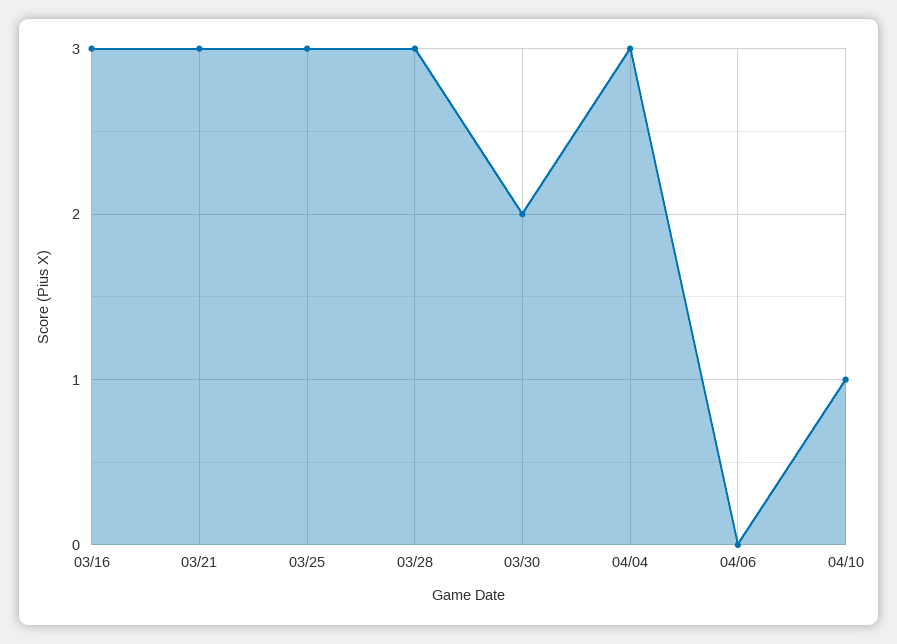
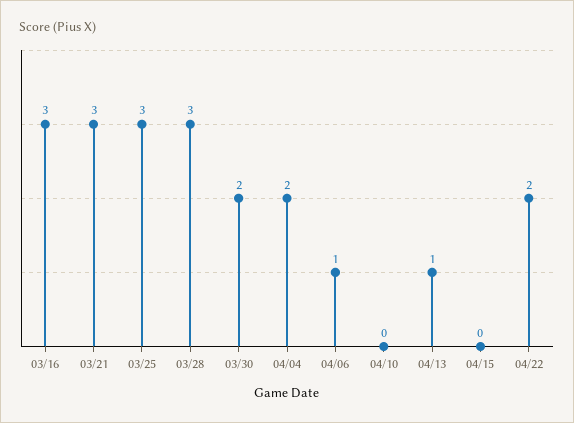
04/04: 3 -> 2
04/06: 0 -> 1
04/10: 1 -> 0
04/13: none -> 1
04/15: none -> 0
04/22: none -> 2

